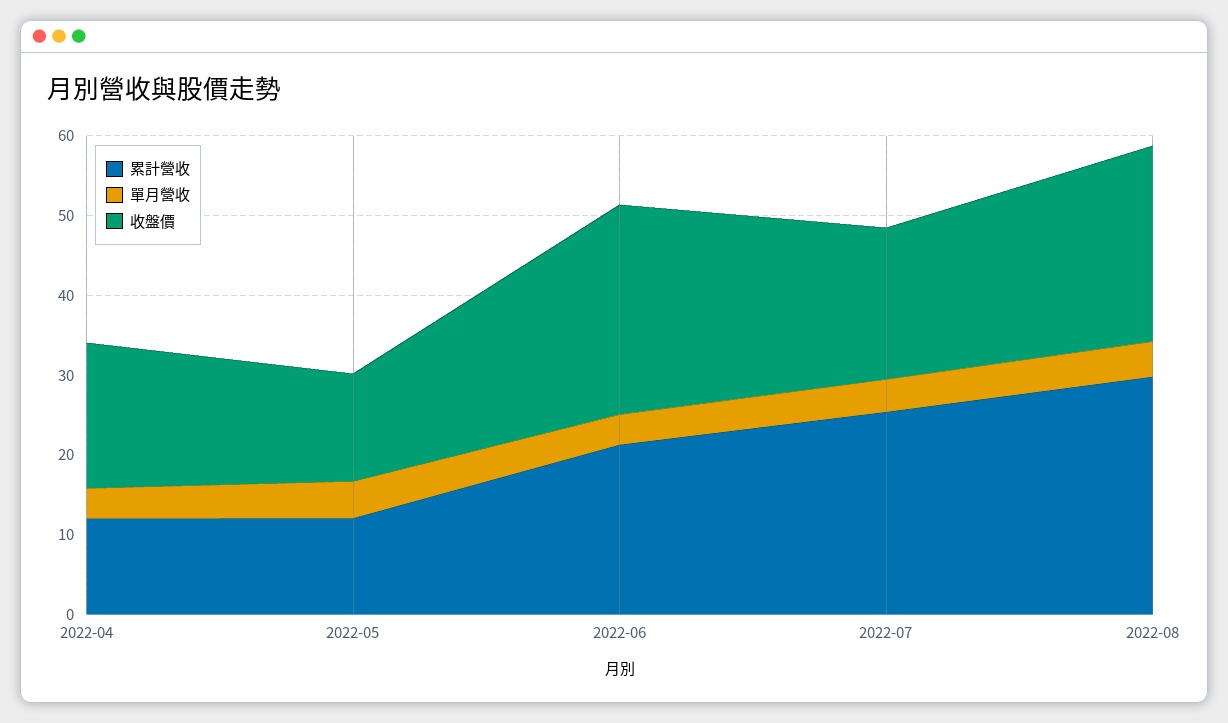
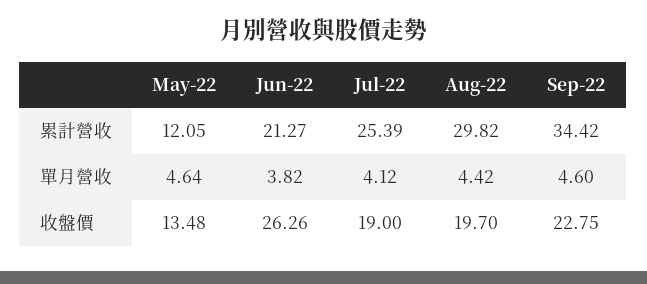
累計營收, 2022-04: 12 -> none
單月營收, 2022-04: 4 -> none
收盤價, 2022-04: 18 -> none
收盤價, 2022-08: 24 -> 19.7
累計營收, Sep-22: none -> 34.42
單月營收, Sep-22: none -> 4.6
收盤價, Sep-22: none -> 22.75

